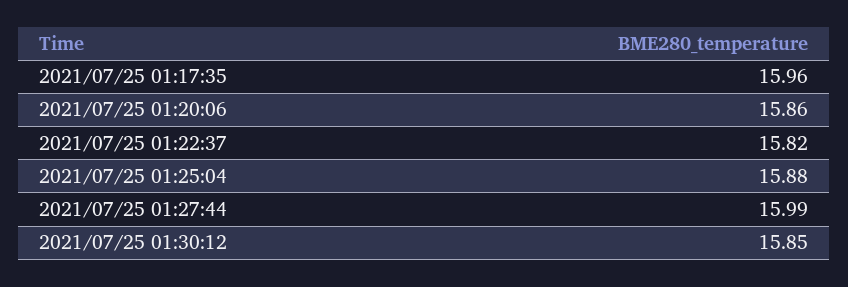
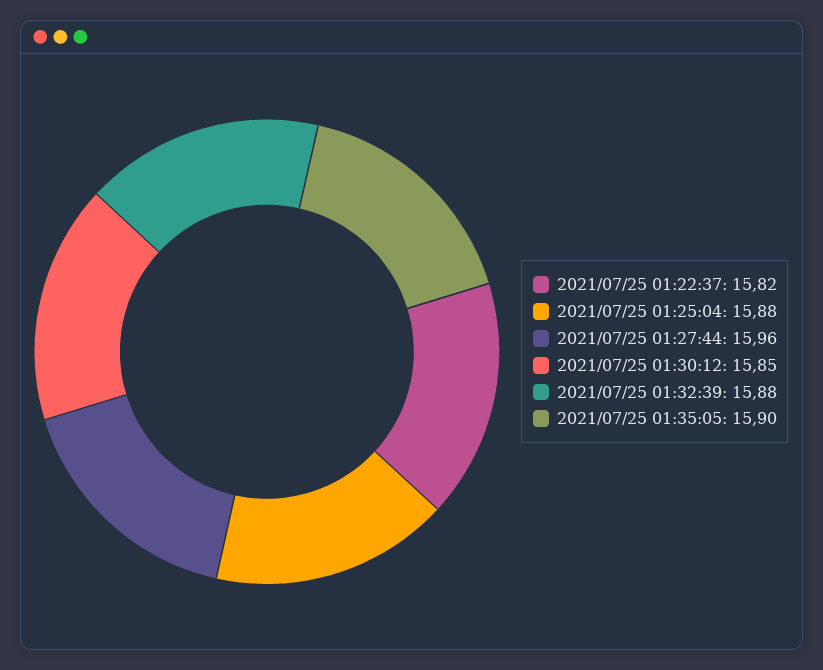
2021/07/25 01:17:35: 15.96 -> none
2021/07/25 01:20:06: 15.86 -> none
2021/07/25 01:27:44: 15.99 -> 15.96
2021/07/25 01:32:39: none -> 15.88
2021/07/25 01:35:05: none -> 15.9

